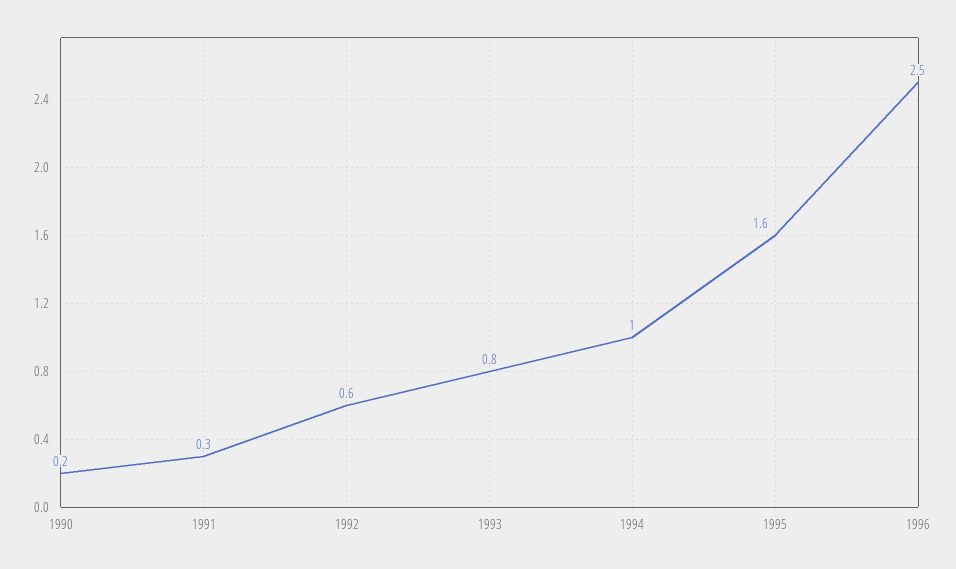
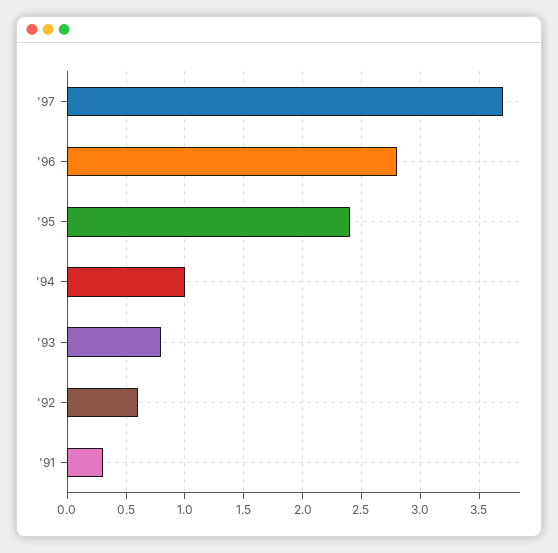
1990: 0.2 -> none
1995: 1.6 -> 2.4
1996: 2.5 -> 2.8
'97: none -> 3.7

